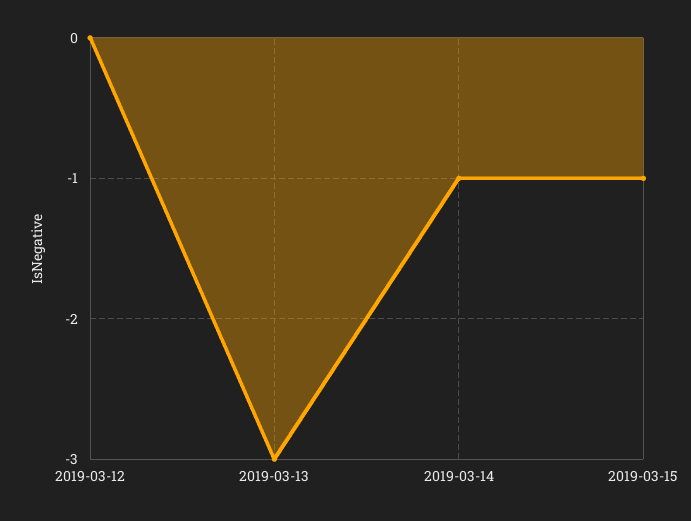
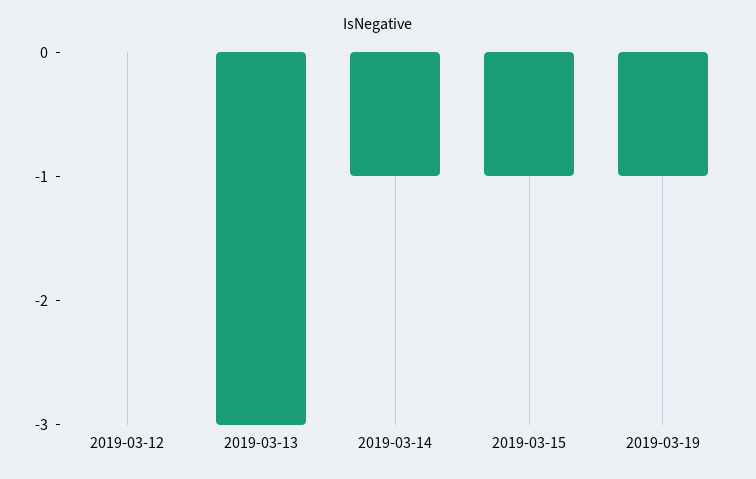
2019-03-19: none -> -1

